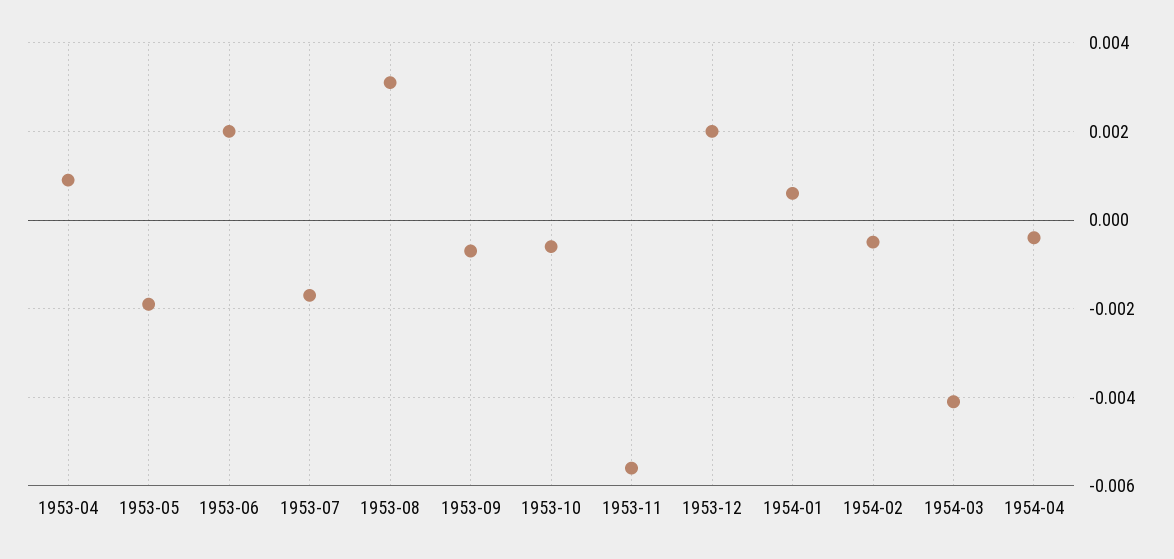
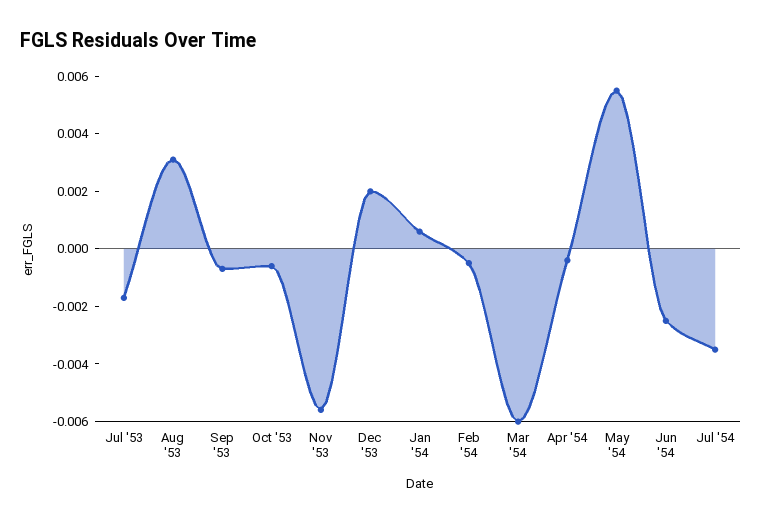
1953-04: 0.001 -> none
1953-05: -0.002 -> none
1953-06: 0.002 -> none
1954-03: -0.004 -> -0.006
May '54: none -> 0.0055
Jun '54: none -> -0.0025
Jul '54: none -> -0.0035

